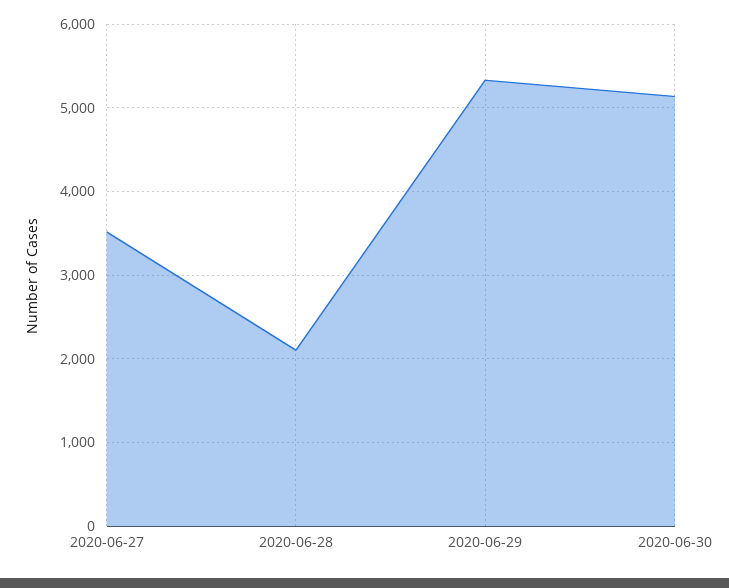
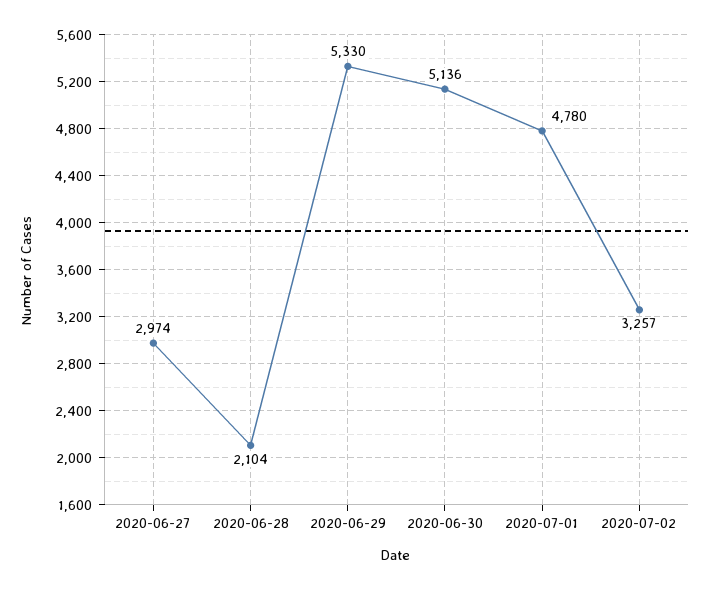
2020-06-27: 3500 -> 2974
2020-07-01: none -> 4780
2020-07-02: none -> 3257

